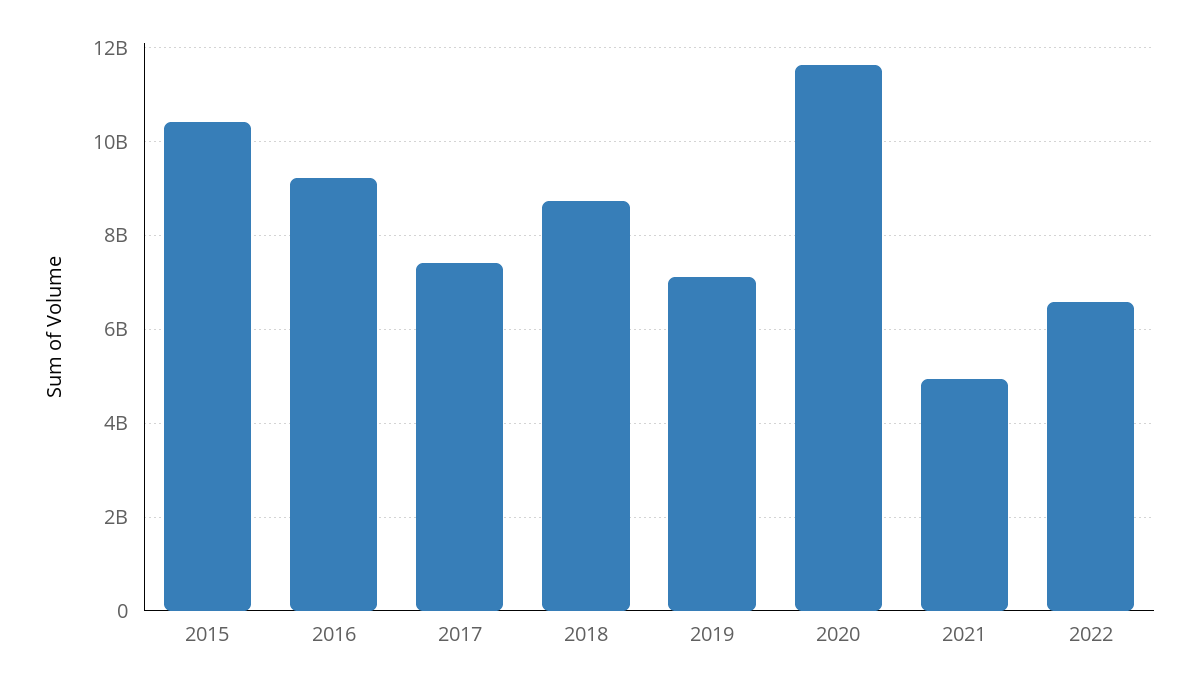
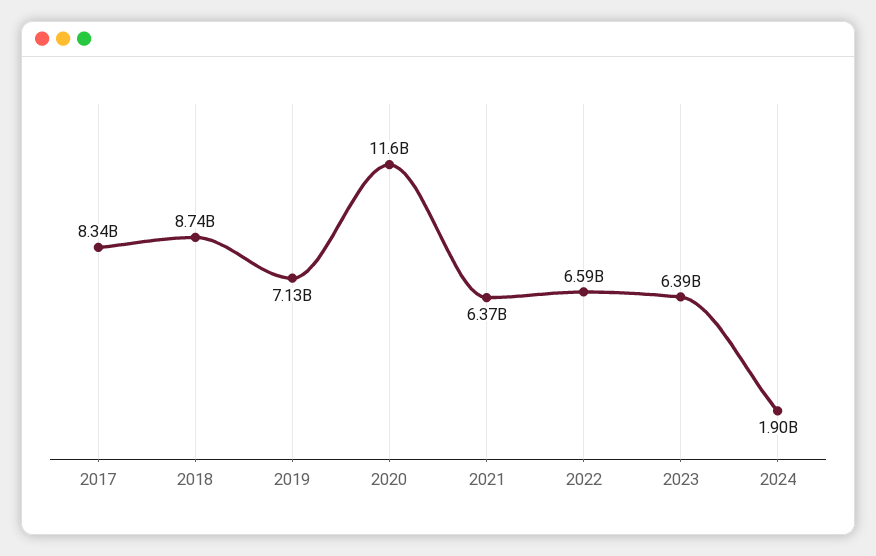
2015: 10400000000 -> none
2016: 9200000000 -> none
2017: 7400000000 -> 8340000000
2021: 5000000000 -> 6370000000
2023: none -> 6390000000
2024: none -> 1900000000

